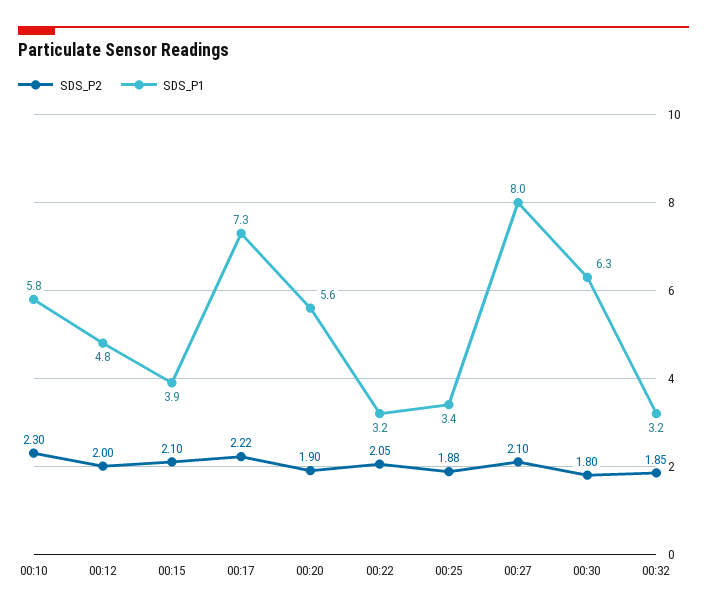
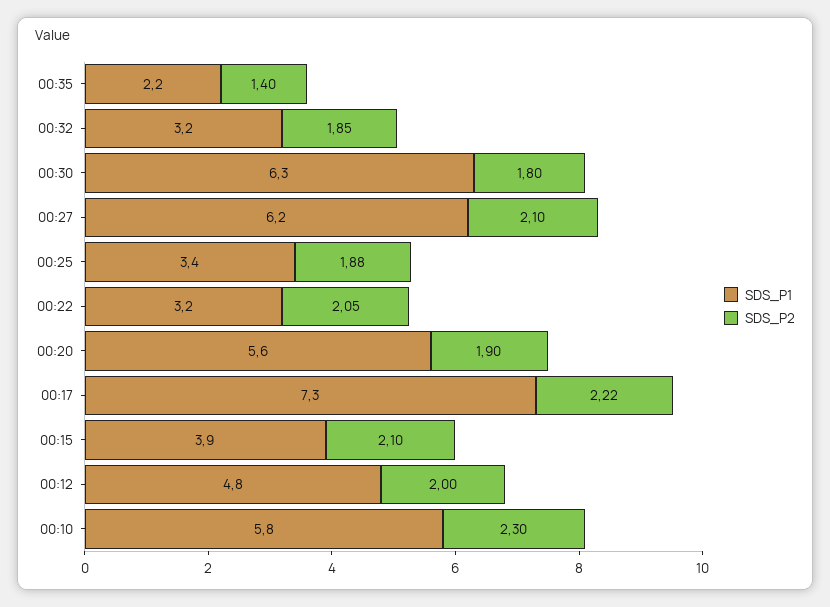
SDS_P1, 00:27: 8 -> 6.2
SDS_P1, 00:35: none -> 2.2
SDS_P2, 00:35: none -> 1.4

